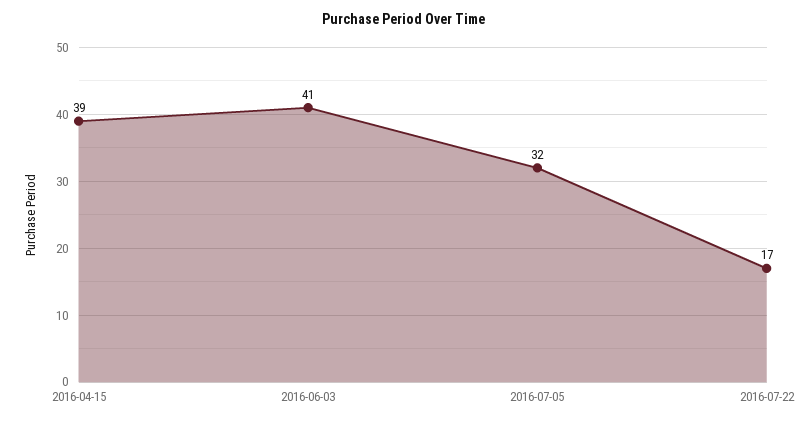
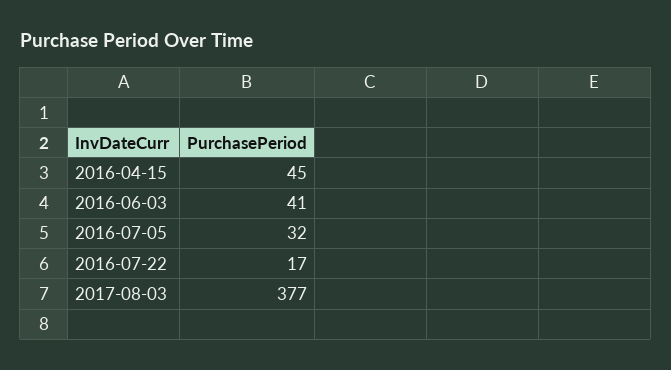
2016-04-15: 39 -> 45
2017-08-03: none -> 377

